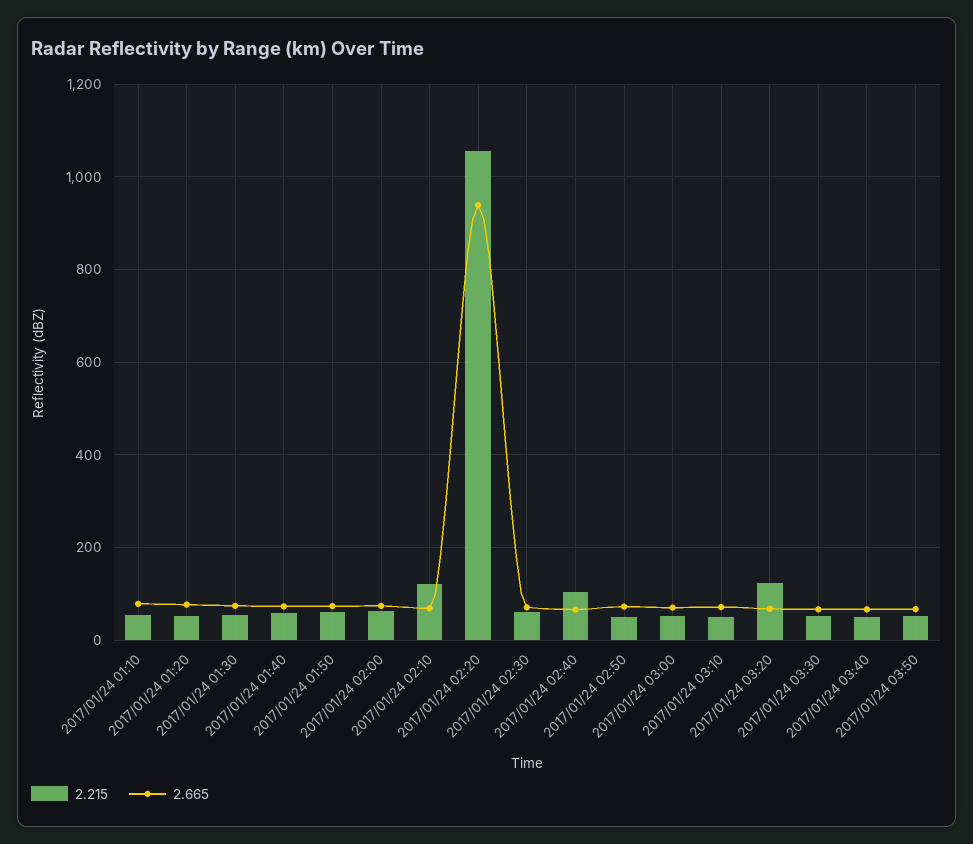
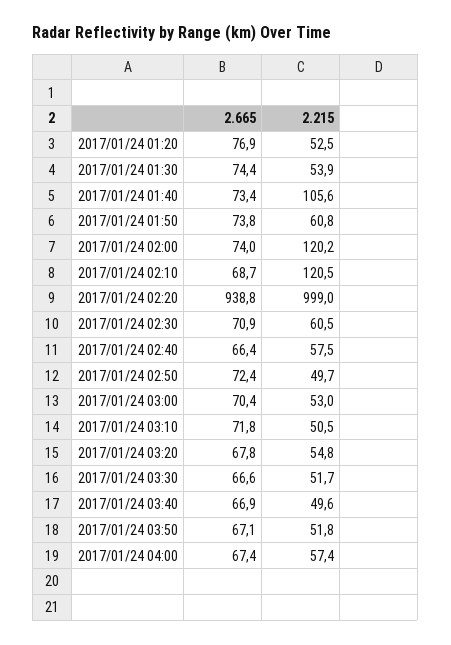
2.215, 2017/01/24 01:10: 60 -> none
2.665, 2017/01/24 01:10: 80 -> none
2.215, 2017/01/24 01:40: 60 -> 105.6
2.215, 2017/01/24 02:00: 60 -> 120.2
2.215, 2017/01/24 02:20: 1060 -> 999
2.215, 2017/01/24 02:40: 100 -> 57.5
2.215, 2017/01/24 03:20: 120 -> 54.8
2.665, 2017/01/24 04:00: none -> 67.4
2.215, 2017/01/24 04:00: none -> 57.4

